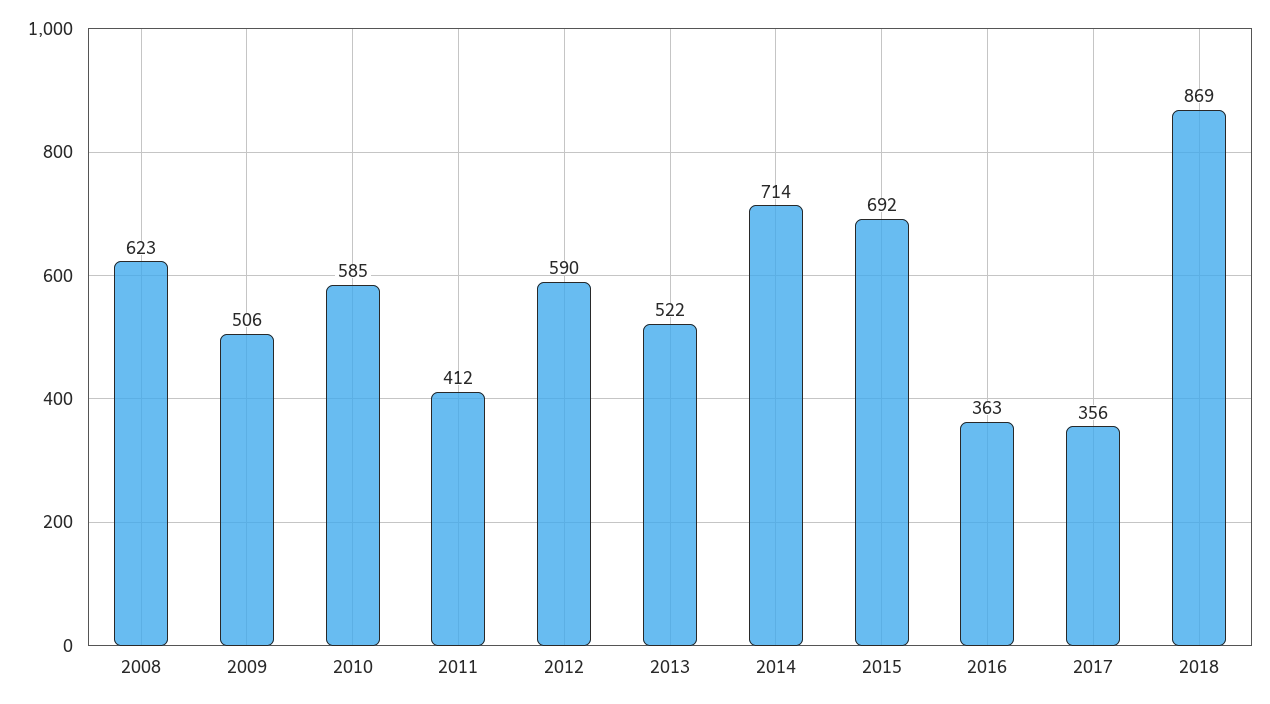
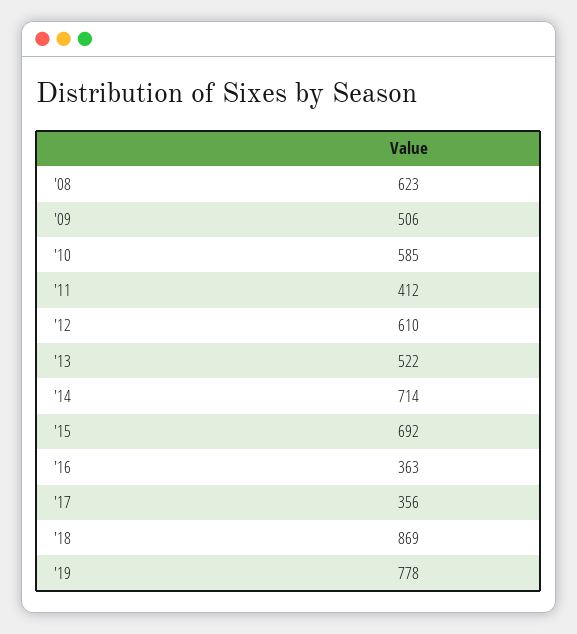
2012: 590 -> 610
'19: none -> 778

